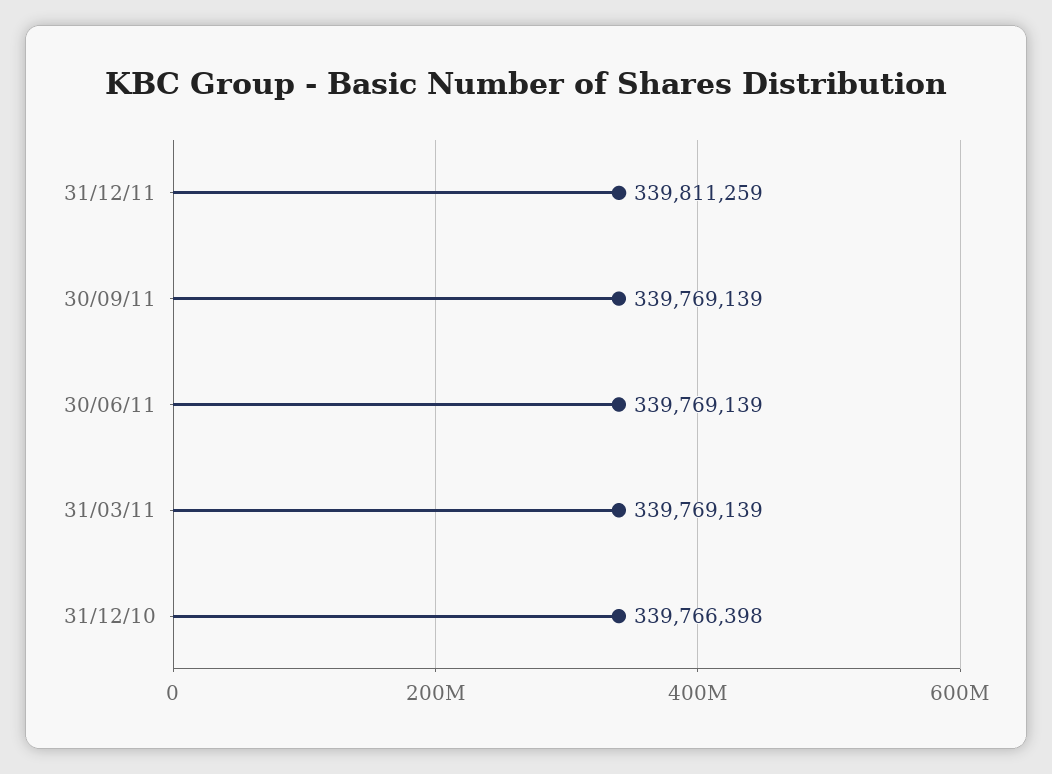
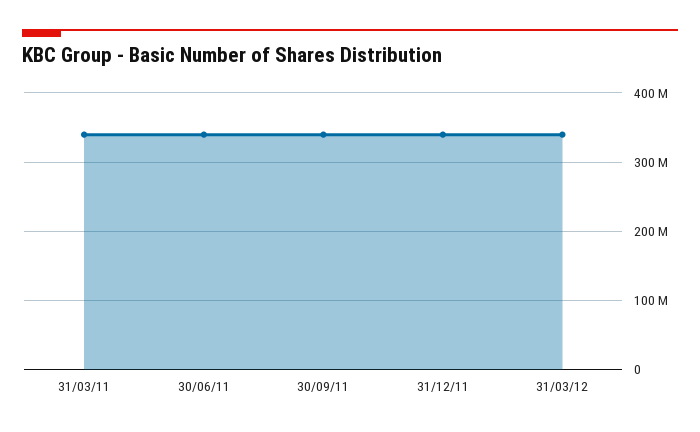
31/12/10: 339766398 -> none
31/03/12: none -> 340000000

